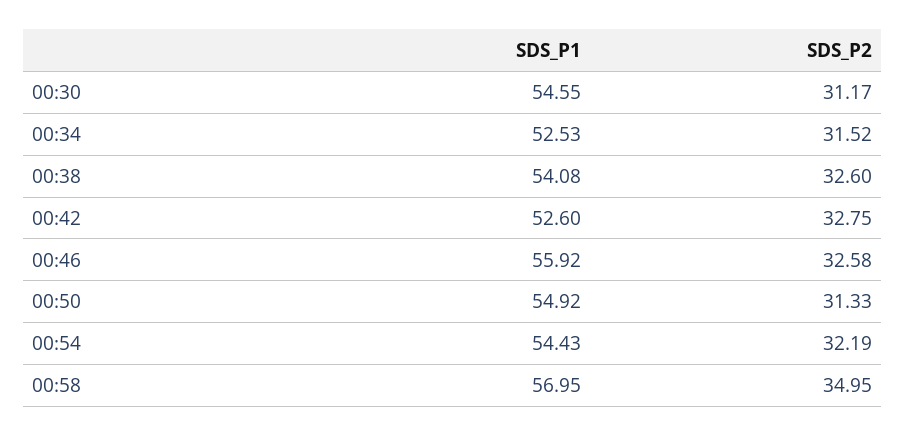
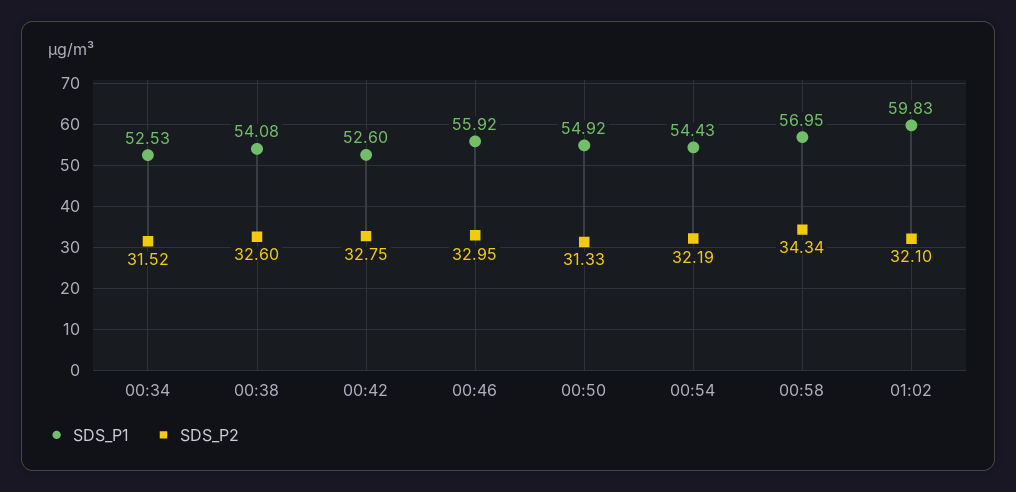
SDS_P1, 00:30: 54.55 -> none
SDS_P2, 00:30: 31.17 -> none
SDS_P2, 00:46: 32.58 -> 32.95
SDS_P2, 00:58: 34.95 -> 34.34
SDS_P1, 01:02: none -> 59.83
SDS_P2, 01:02: none -> 32.1

